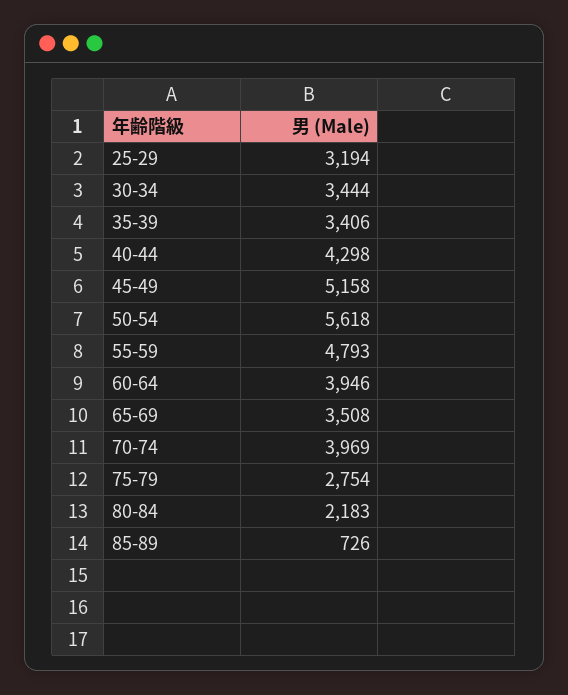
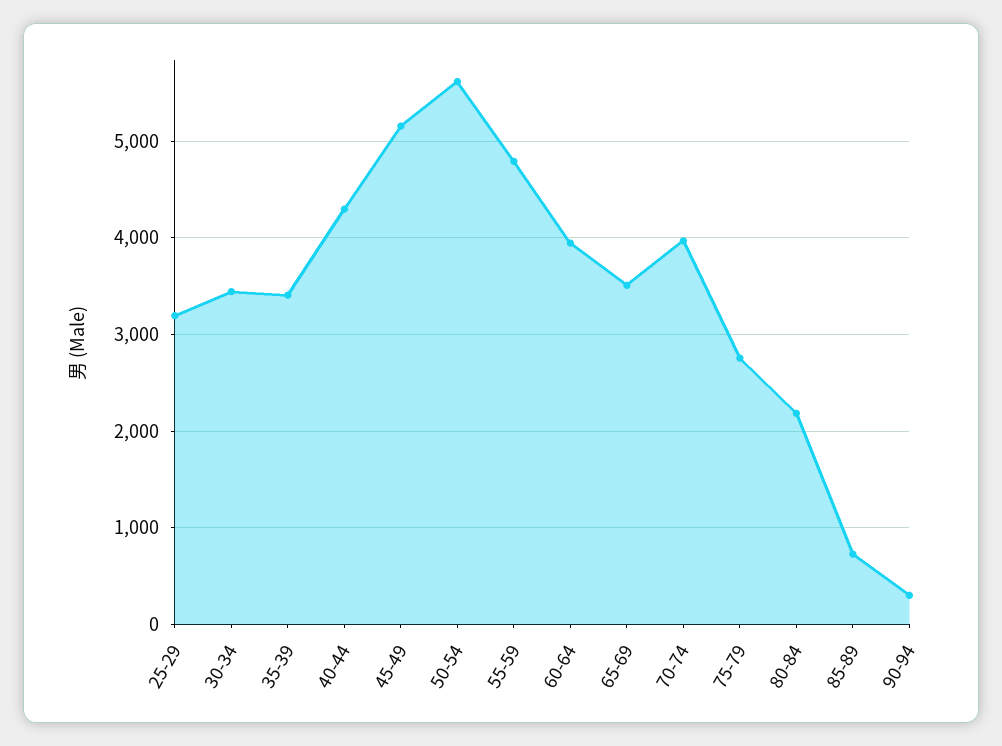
90-94: none -> 300

